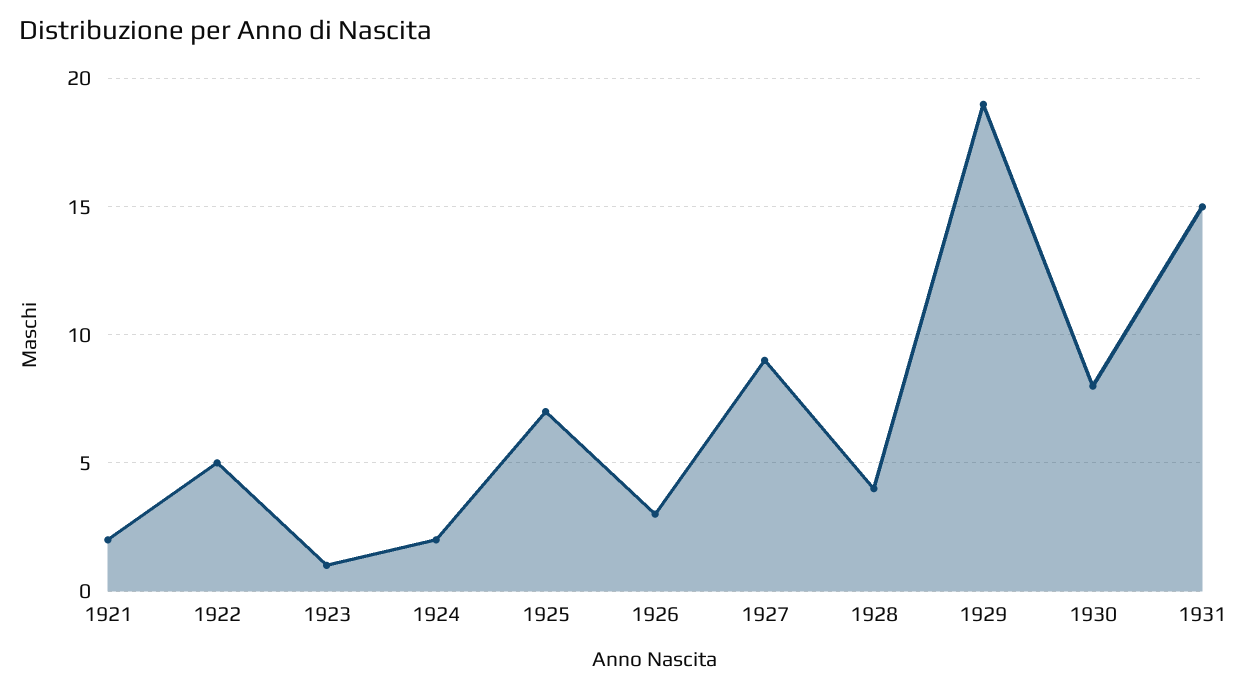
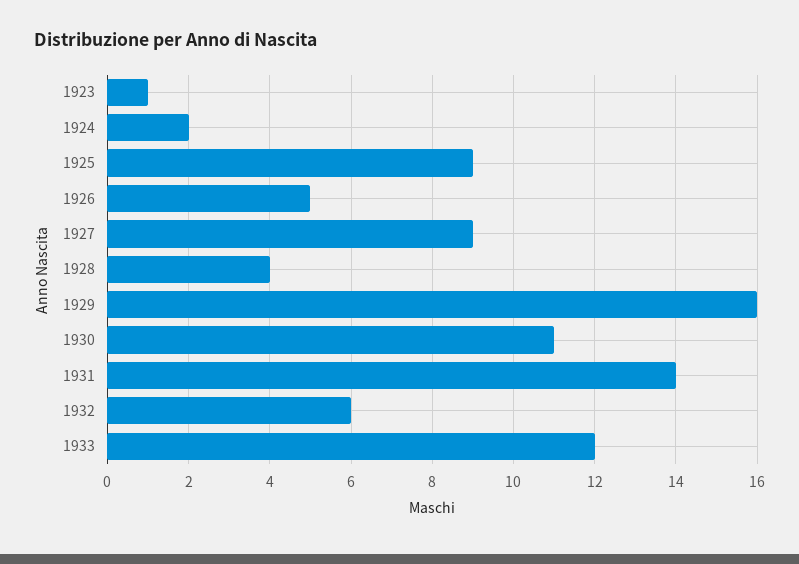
1921: 2 -> none
1922: 5 -> none
1925: 7 -> 9
1926: 3 -> 5
1929: 19 -> 16
1930: 8 -> 11
1931: 15 -> 14
1932: none -> 6
1933: none -> 12

